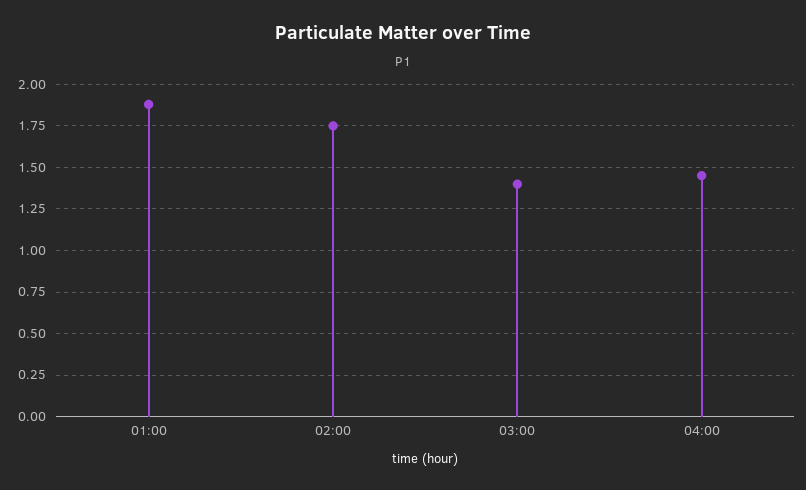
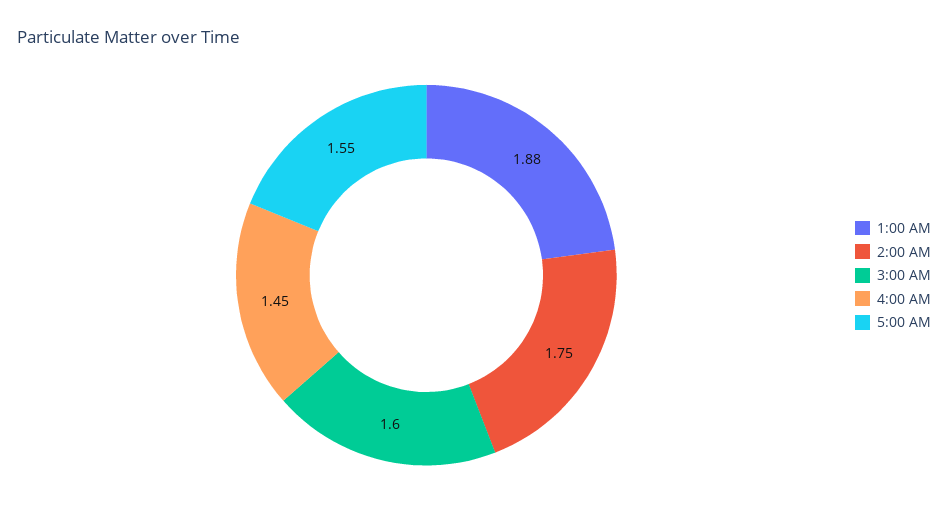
03:00: 1.4 -> 1.6
5:00 AM: none -> 1.55

